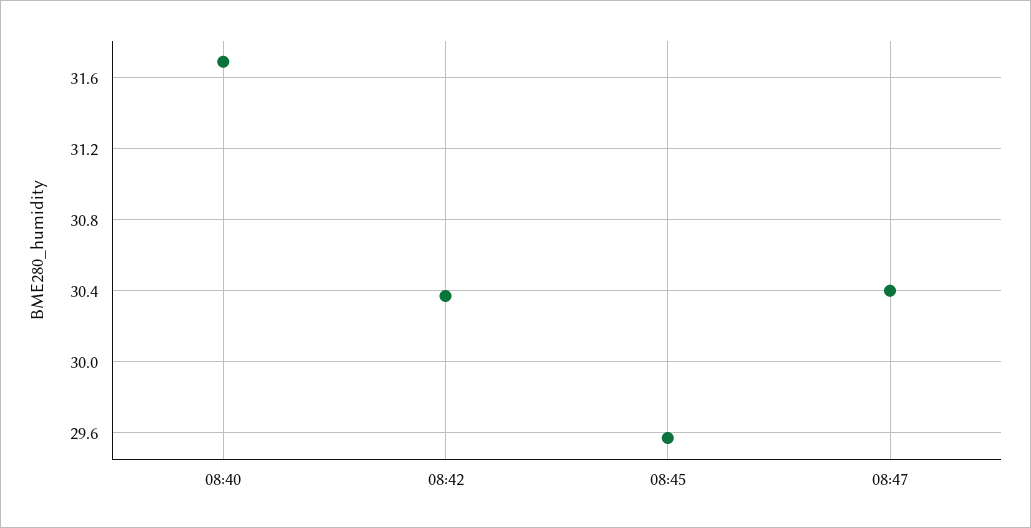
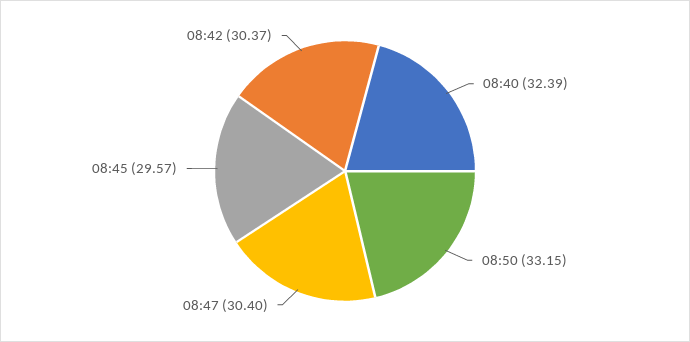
08:40: 31.7 -> 32.39
08:50: none -> 33.15

